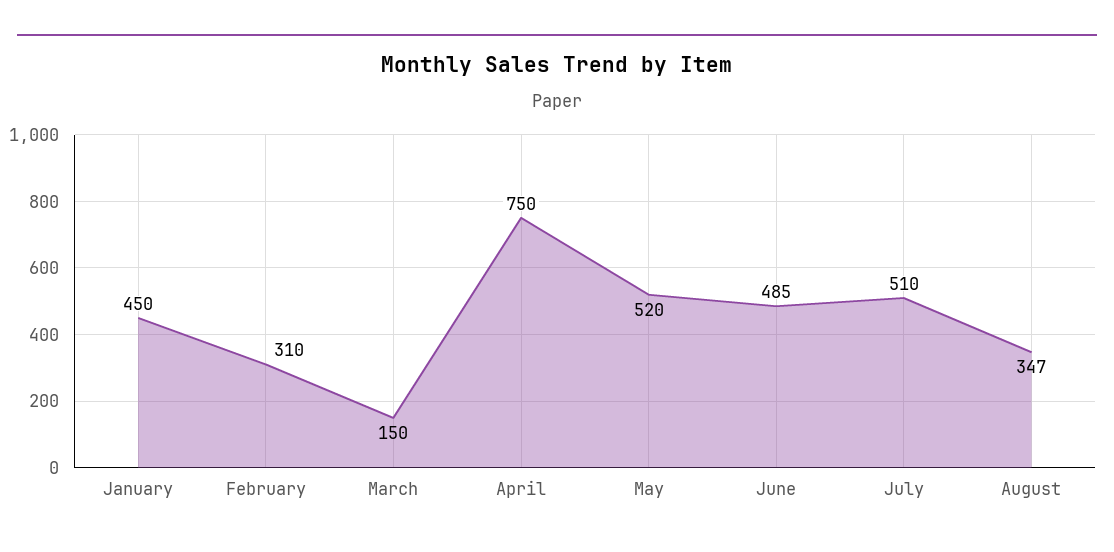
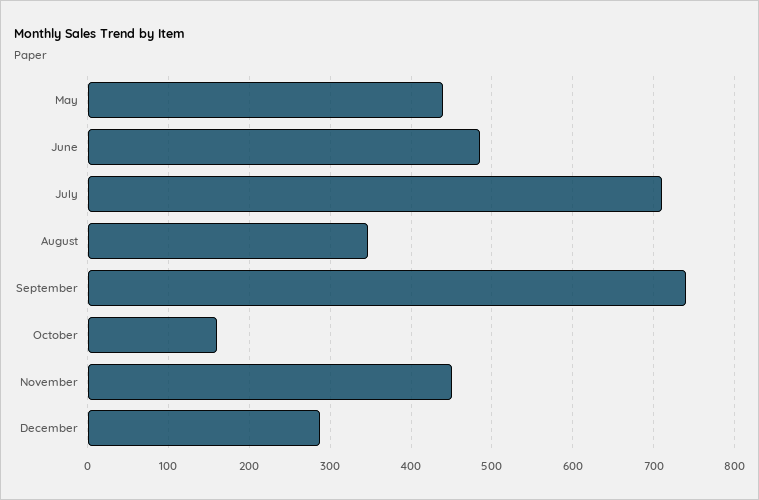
January: 450 -> none
February: 310 -> none
March: 150 -> none
April: 750 -> none
May: 520 -> 440
July: 510 -> 710
September: none -> 740
October: none -> 160
November: none -> 450
December: none -> 290

